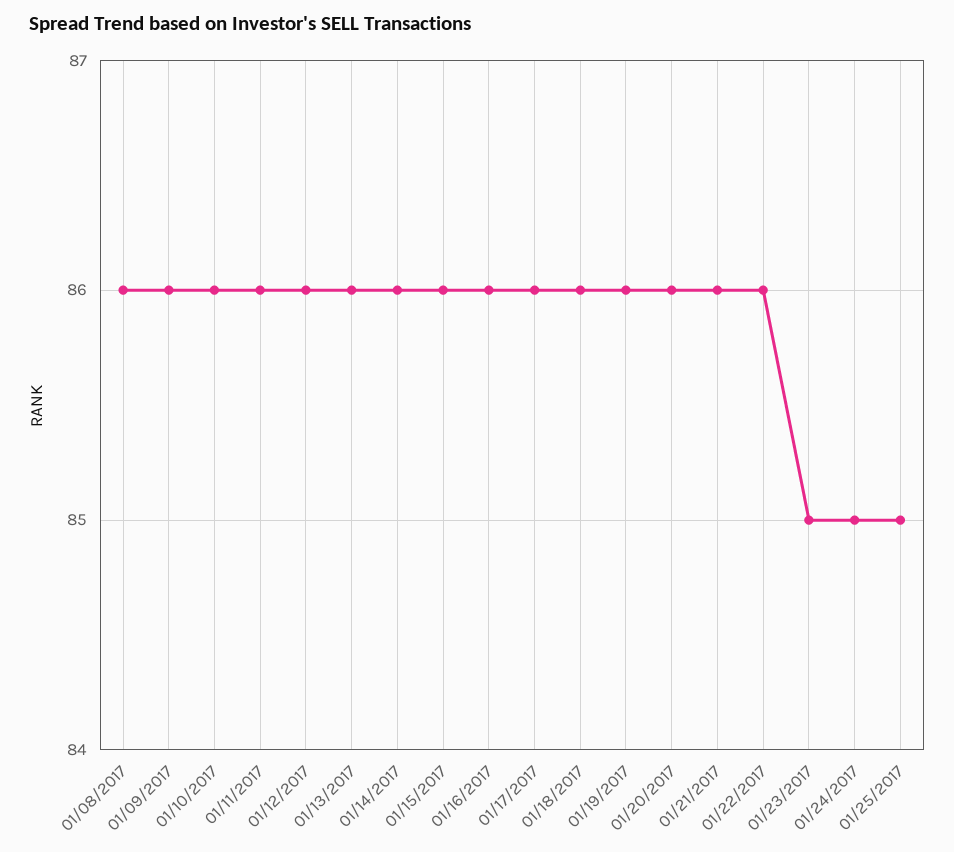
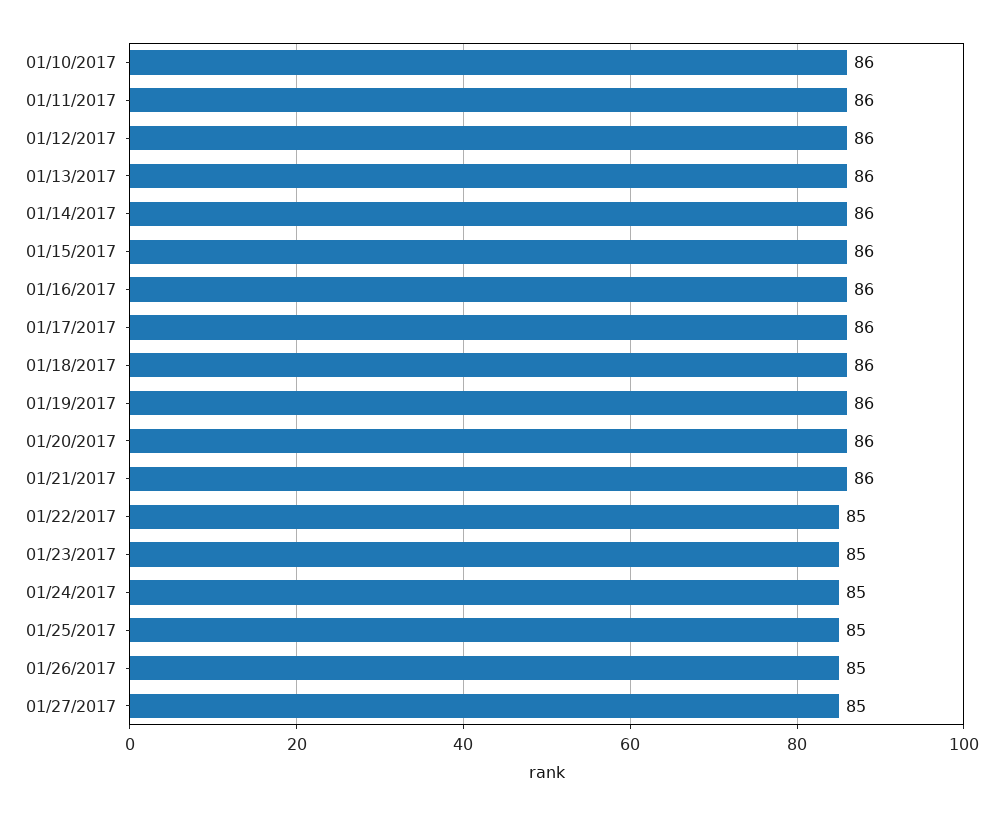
01/08/2017: 86 -> none
01/09/2017: 86 -> none
01/22/2017: 86 -> 85
01/26/2017: none -> 85
01/27/2017: none -> 85

